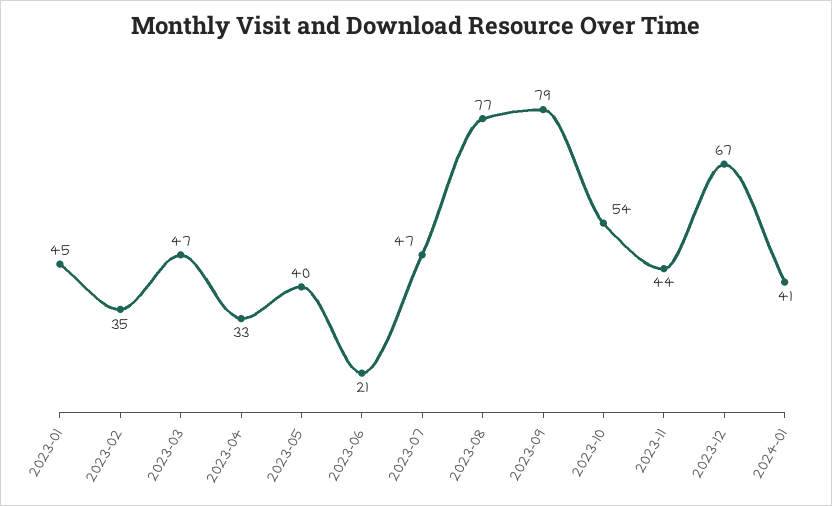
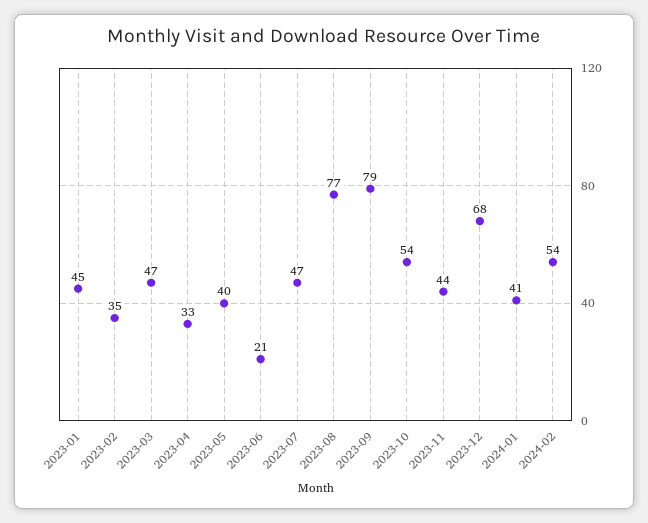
2023-12: 67 -> 68
2024-02: none -> 54

